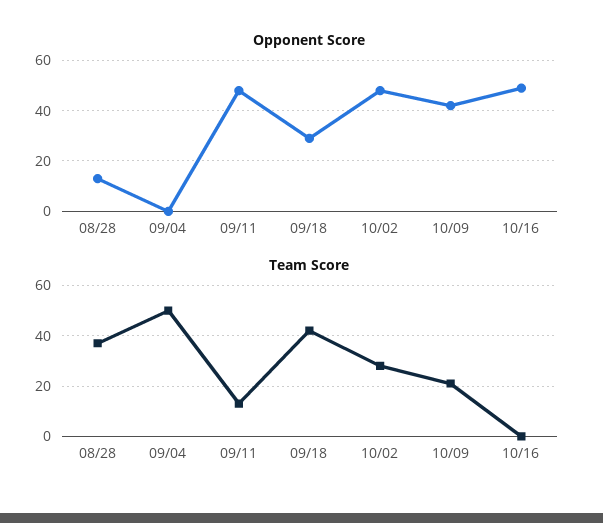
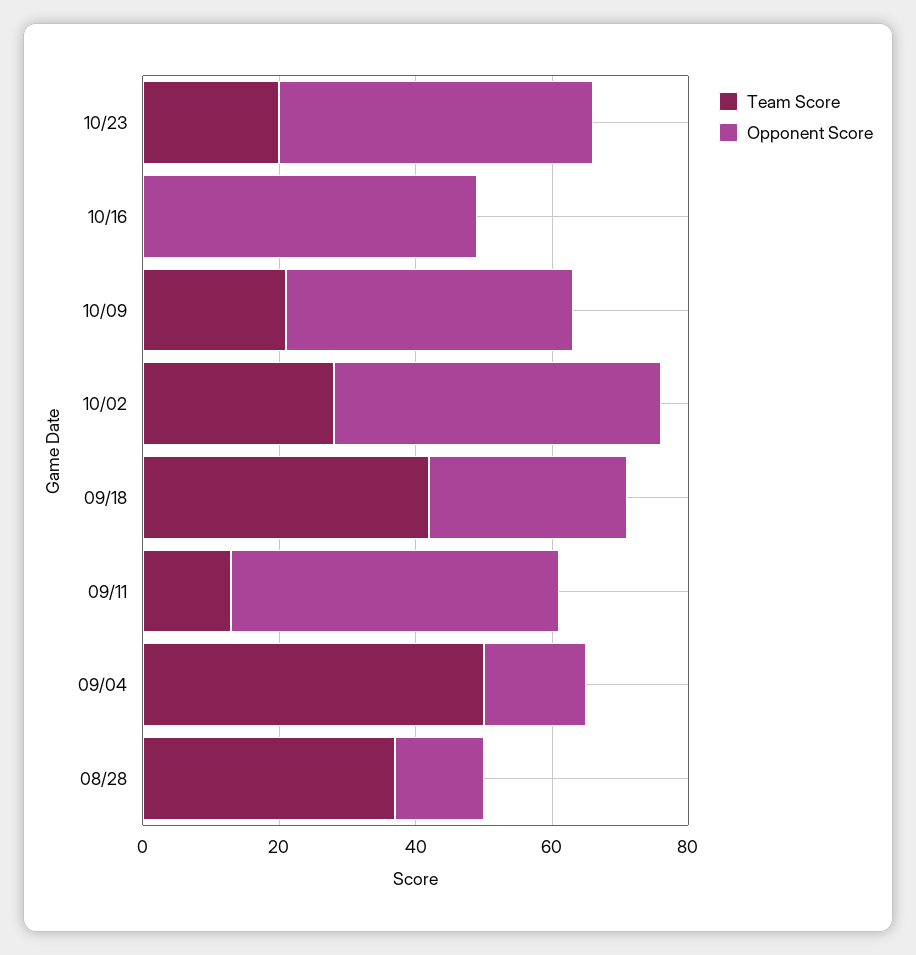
Opponent Score, 09/04: 0 -> 15
Team Score, 10/23: none -> 20
Opponent Score, 10/23: none -> 45

